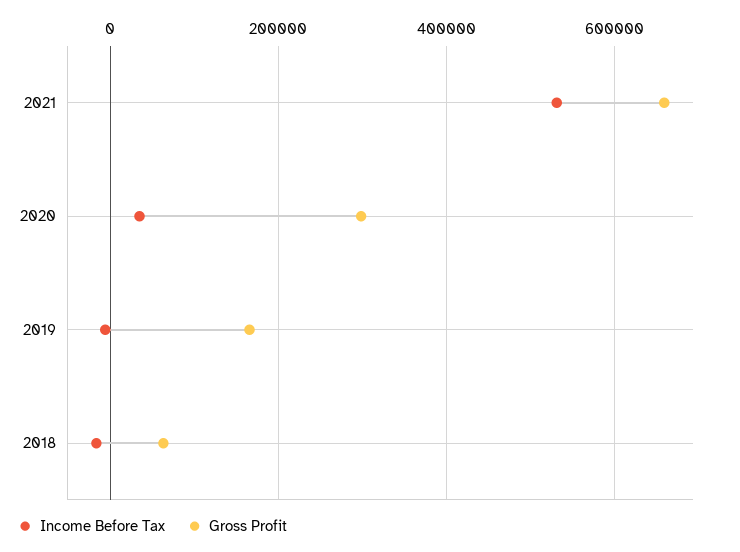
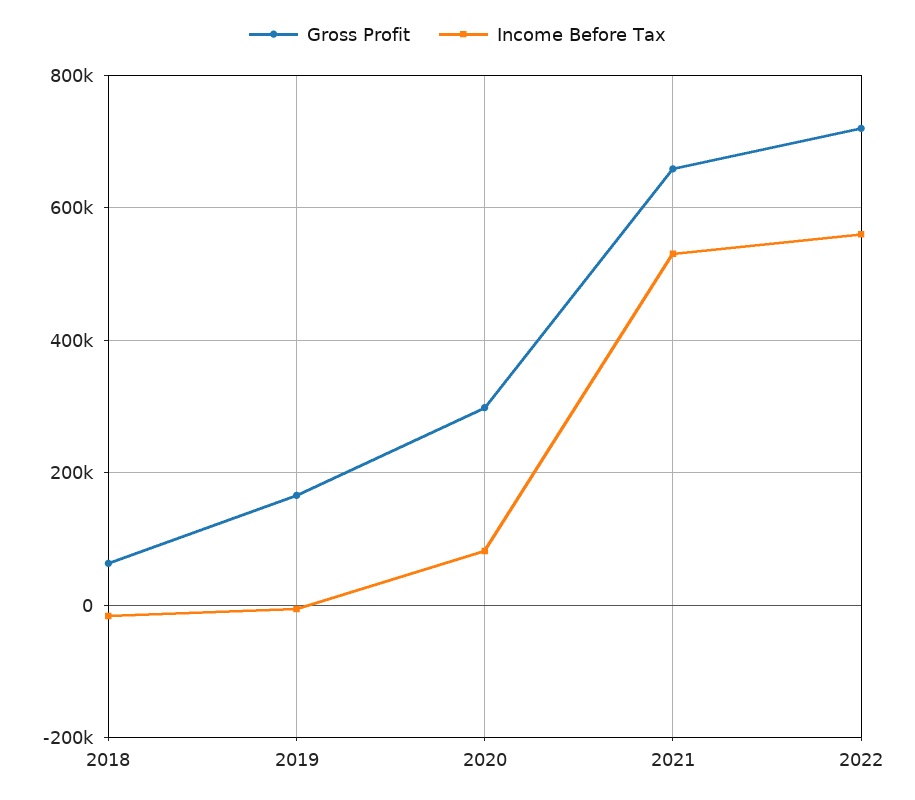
Income Before Tax, 2020: 40000 -> 80000
Gross Profit, 2022: none -> 720000
Income Before Tax, 2022: none -> 560000

